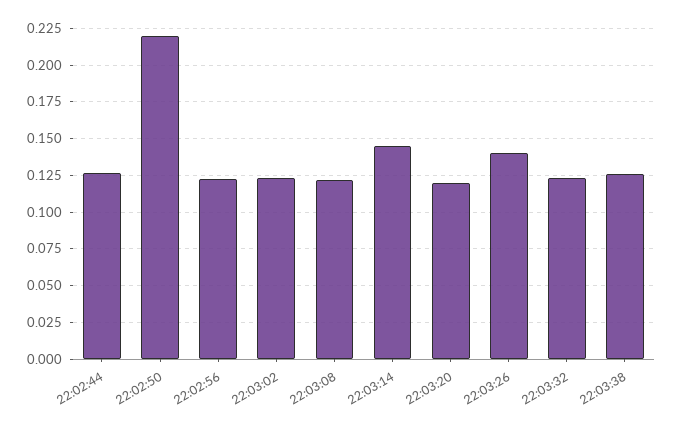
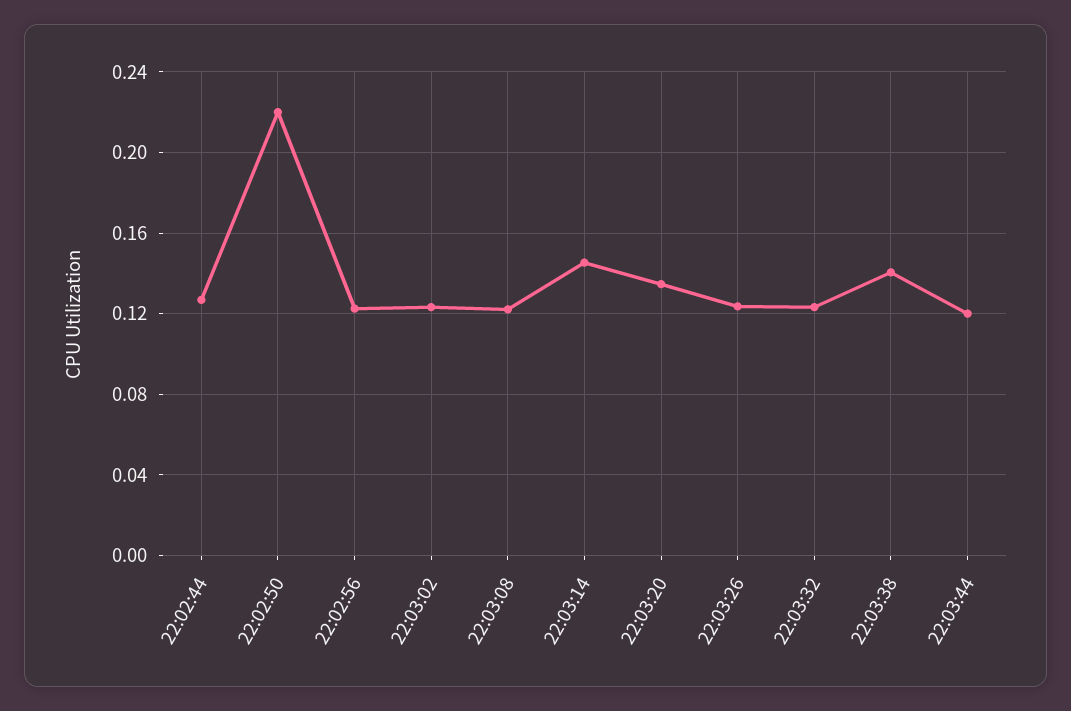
22:03:20: 0.12 -> 0.135
22:03:26: 0.14 -> 0.125
22:03:38: 0.125 -> 0.14
22:03:44: none -> 0.12

